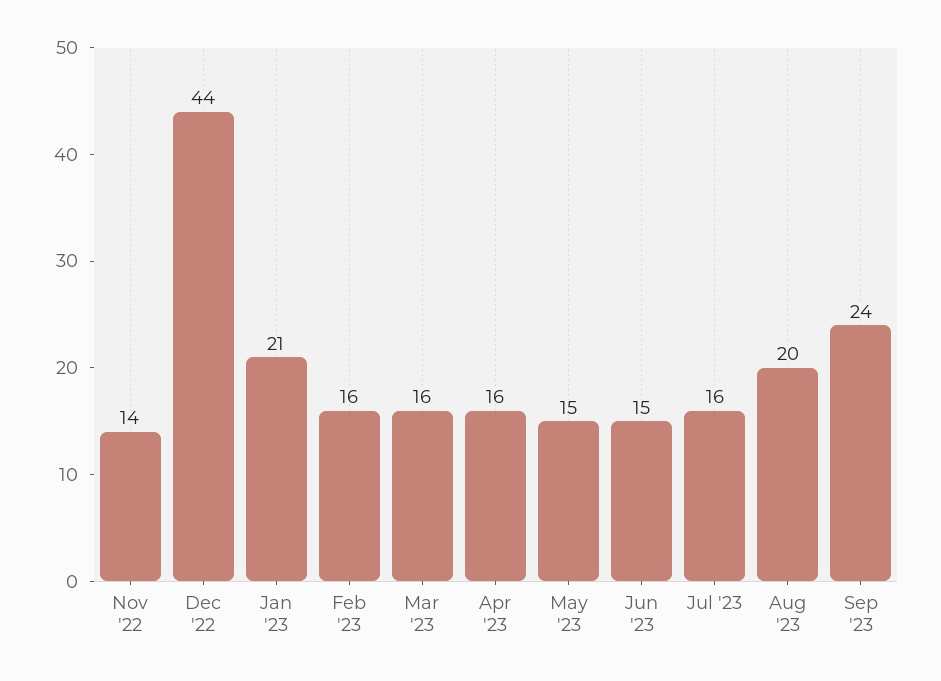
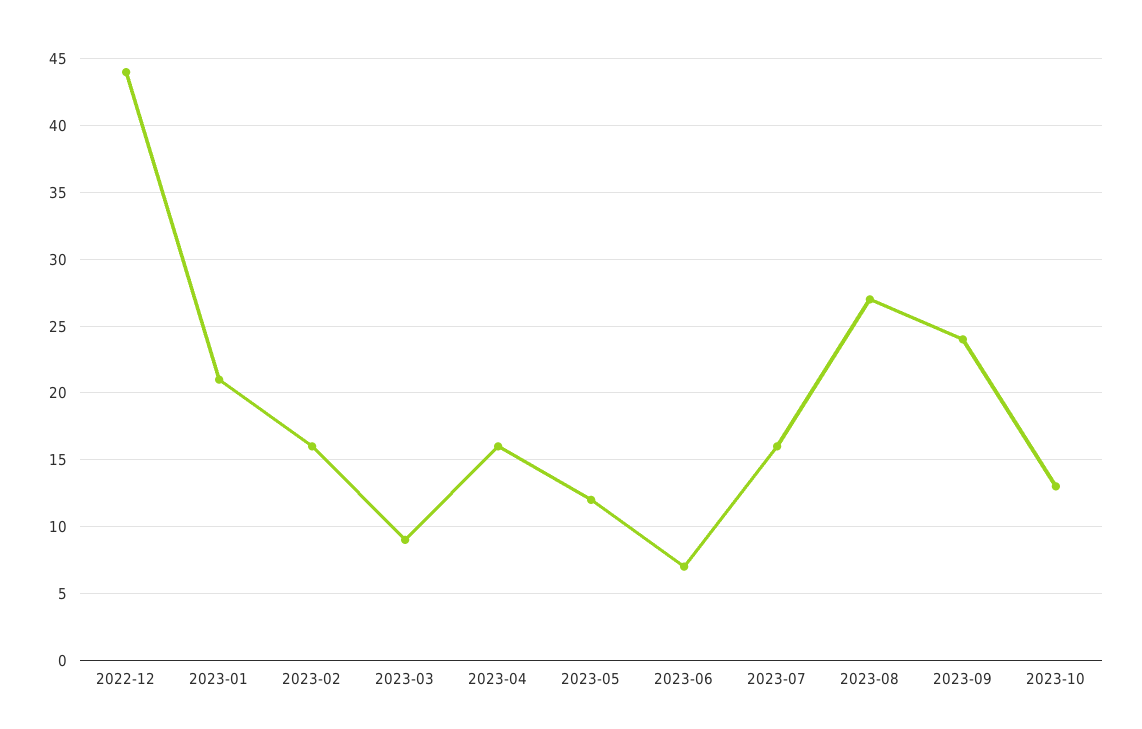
Nov '22: 14 -> none
Mar '23: 16 -> 9
May '23: 15 -> 12
Jun '23: 15 -> 7
Aug '23: 20 -> 27
2023-10: none -> 13

